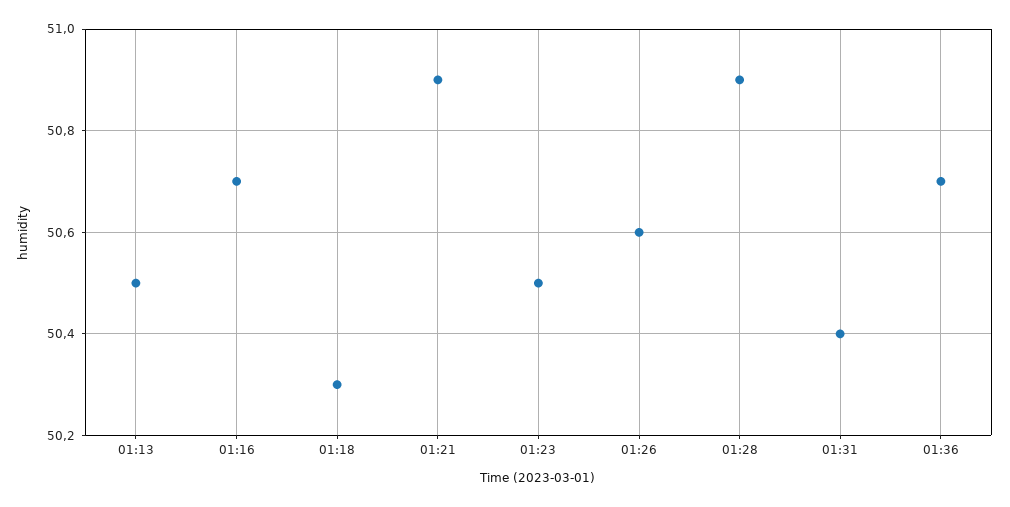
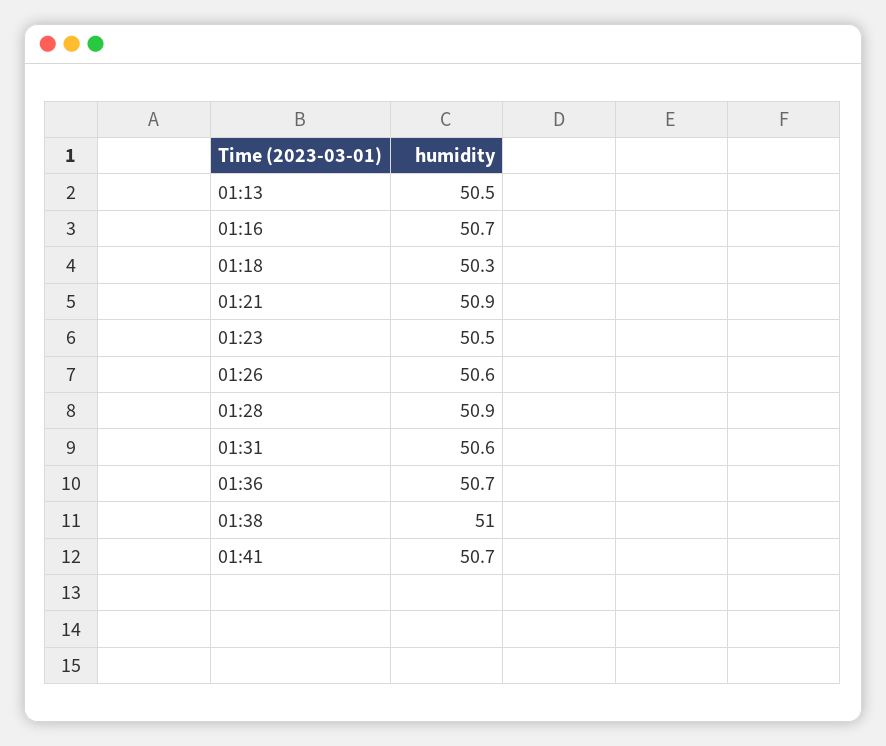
01:31: 50.4 -> 50.6
01:38: none -> 51
01:41: none -> 50.7

